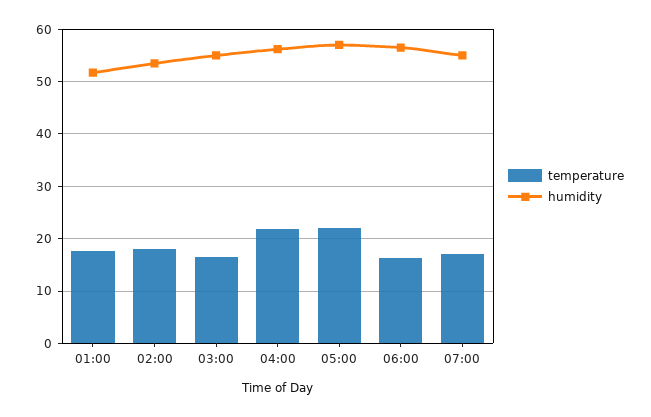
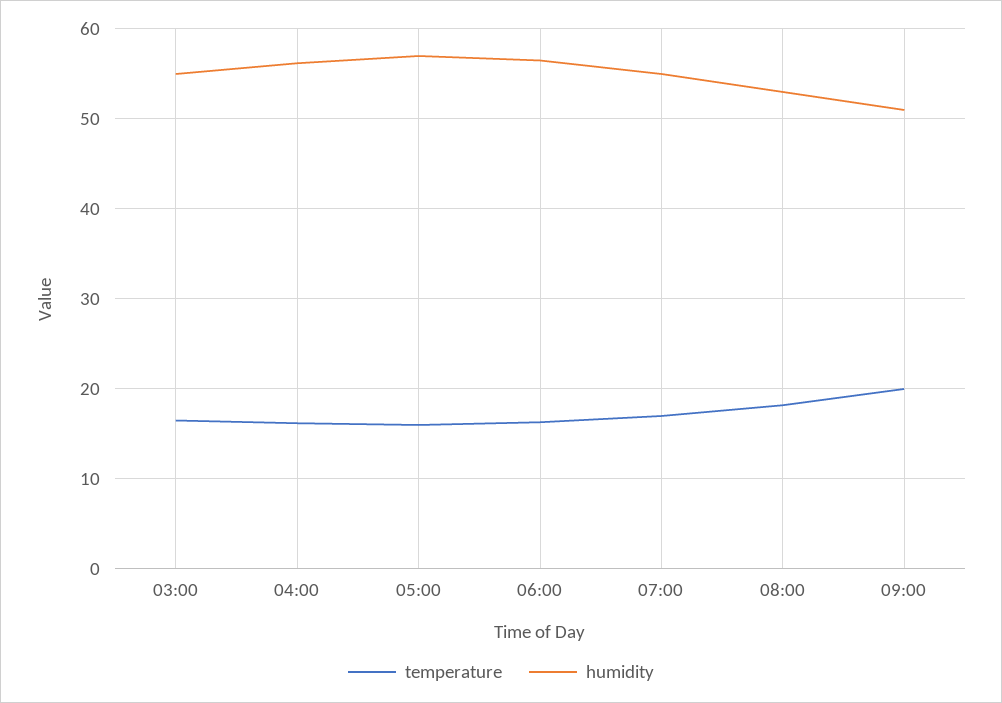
temperature, 01:00: 18 -> none
humidity, 01:00: 52 -> none
temperature, 02:00: 18 -> none
humidity, 02:00: 54 -> none
temperature, 04:00: 22 -> 16
temperature, 05:00: 22 -> 16
temperature, 08:00: none -> 18
humidity, 08:00: none -> 53
temperature, 09:00: none -> 20
humidity, 09:00: none -> 51

